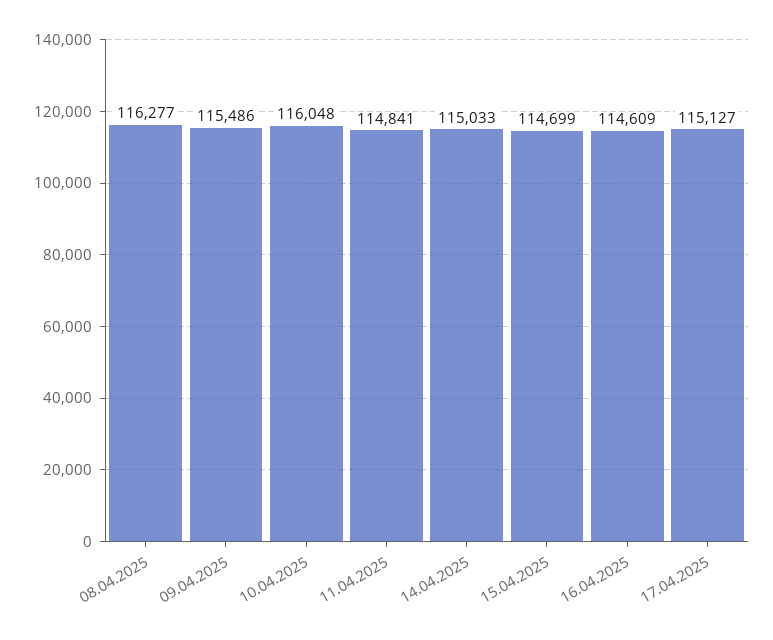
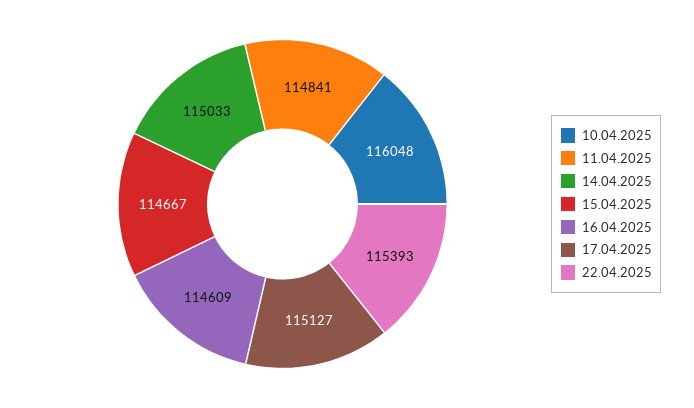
08.04.2025: 116277 -> none
09.04.2025: 115486 -> none
15.04.2025: 114699 -> 114667
22.04.2025: none -> 115393

